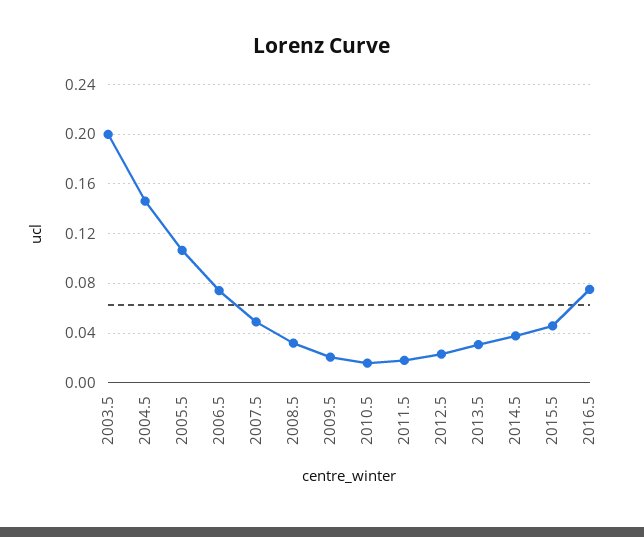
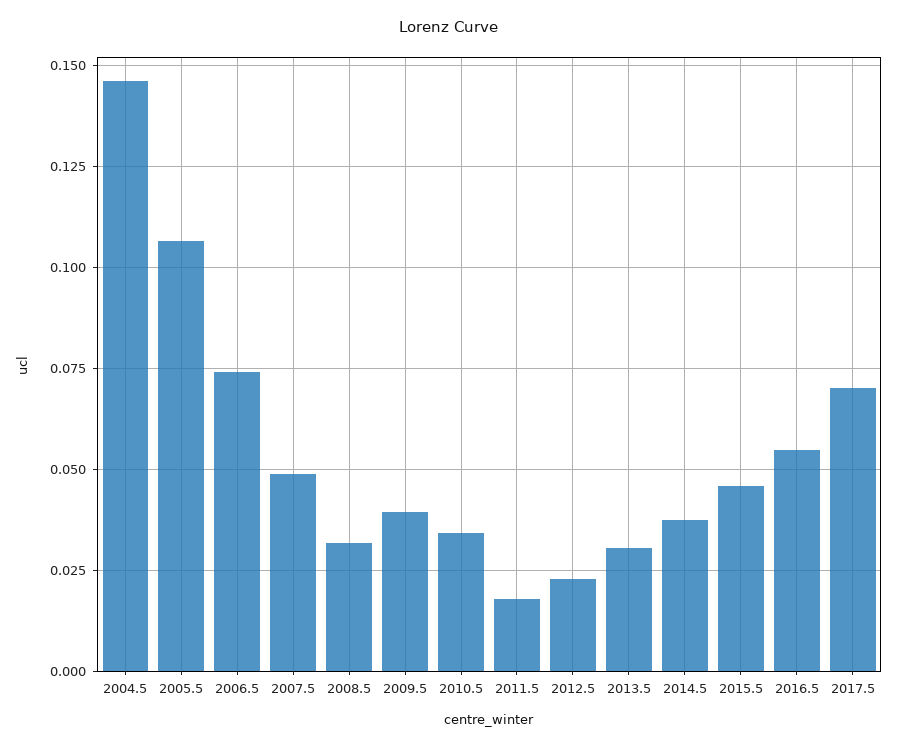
2003.5: 0.2 -> none
2009.5: 0.02 -> 0.04
2010.5: 0.015 -> 0.035
2016.5: 0.075 -> 0.055
2017.5: none -> 0.07

